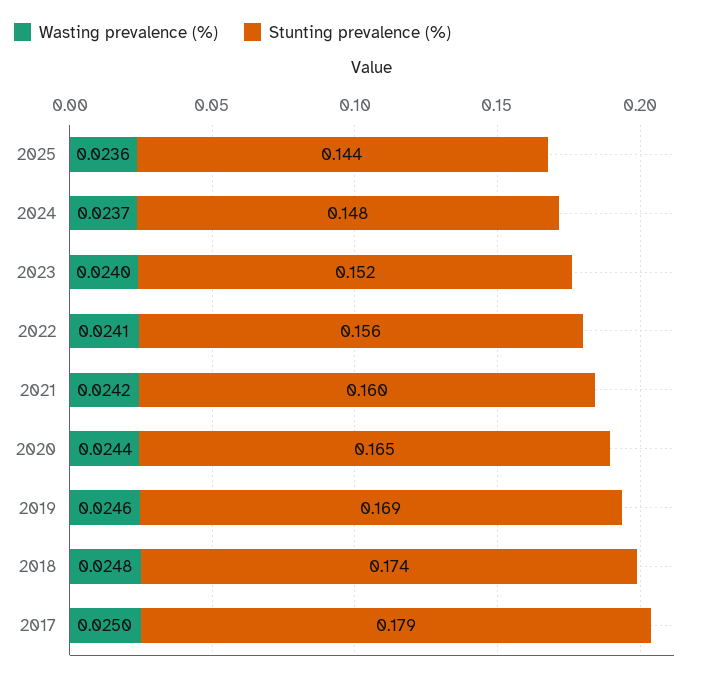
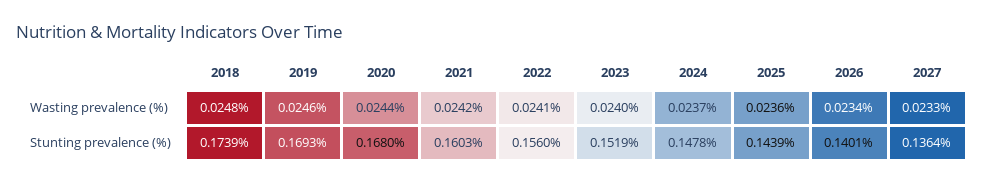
Stunting prevalence (%), 2020: 0.165 -> 0.168
Wasting prevalence (%), 2017: 0.025 -> none
Stunting prevalence (%), 2017: 0.179 -> none
Wasting prevalence (%), 2026: none -> 0.0234
Wasting prevalence (%), 2027: none -> 0.0233
Stunting prevalence (%), 2026: none -> 0.1401
Stunting prevalence (%), 2027: none -> 0.1364

